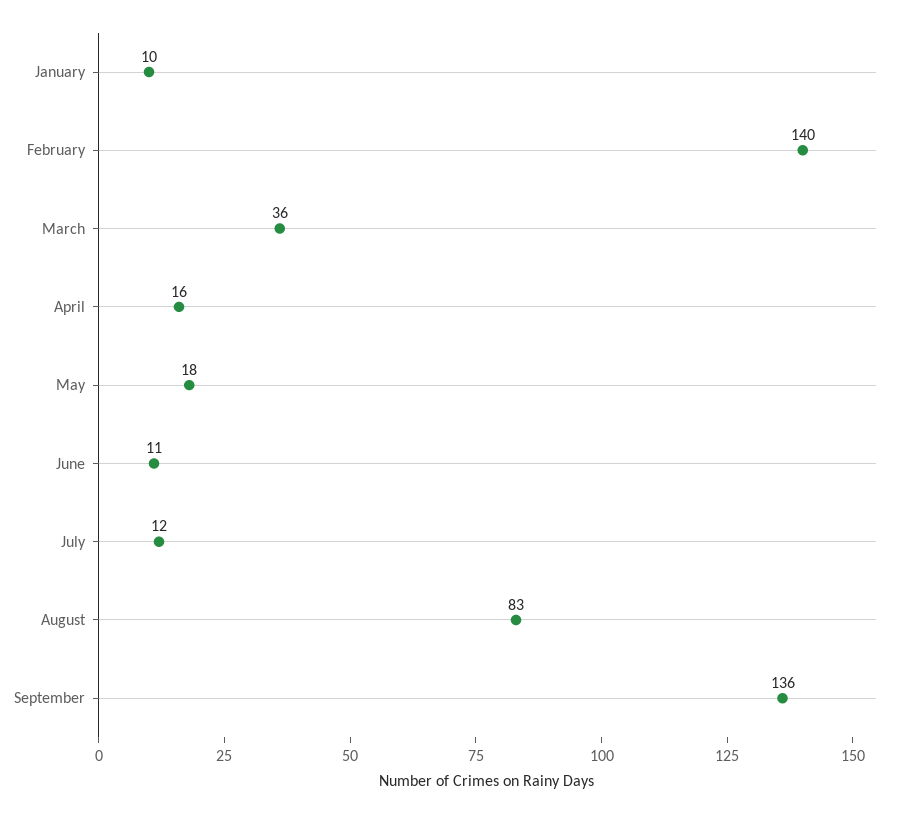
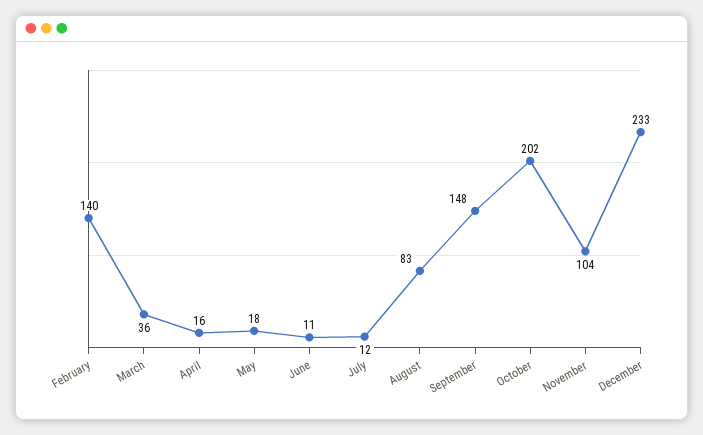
January: 10 -> none
September: 136 -> 148
October: none -> 202
November: none -> 104
December: none -> 233

